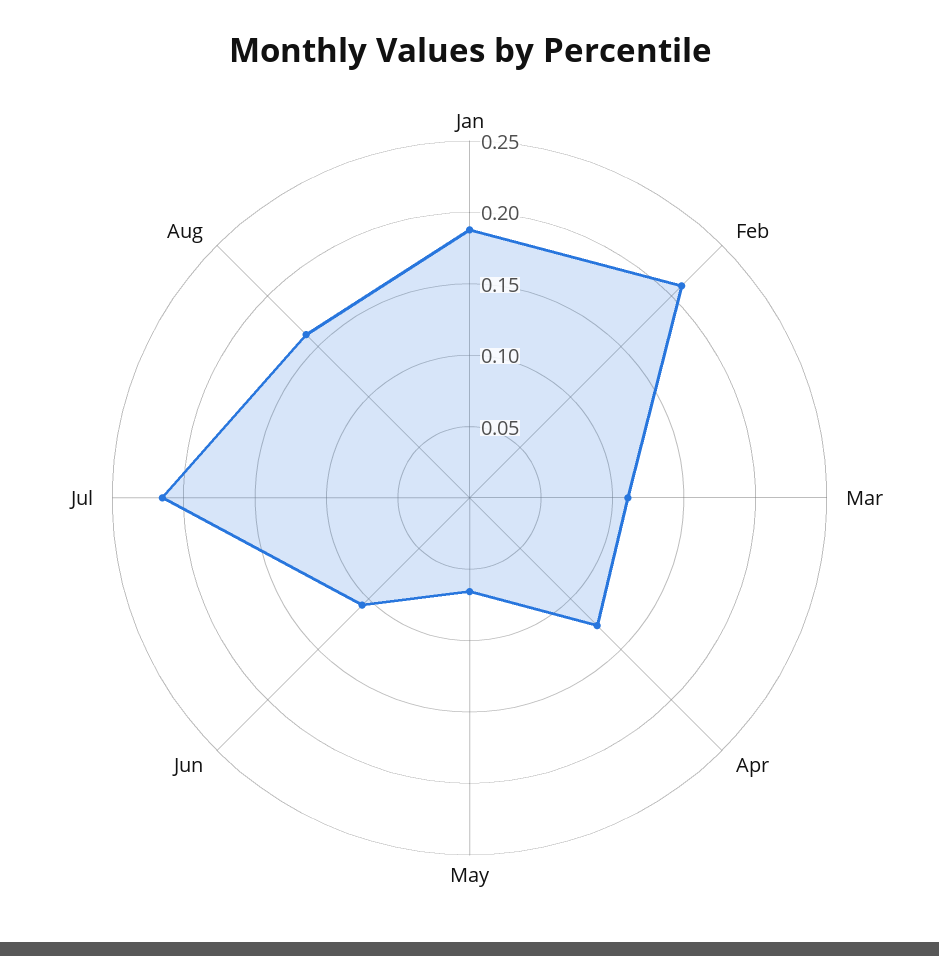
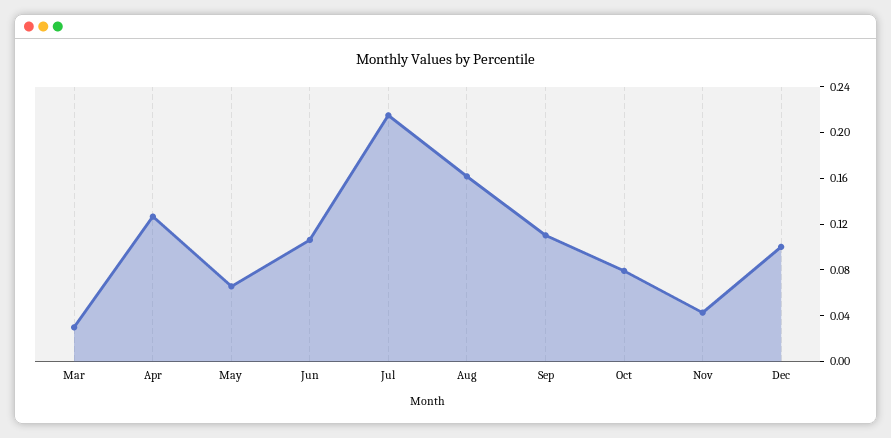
Jan: 0.19 -> none
Feb: 0.21 -> none
Mar: 0.11 -> 0.03
Sep: none -> 0.11
Oct: none -> 0.08
Nov: none -> 0.04
Dec: none -> 0.1

